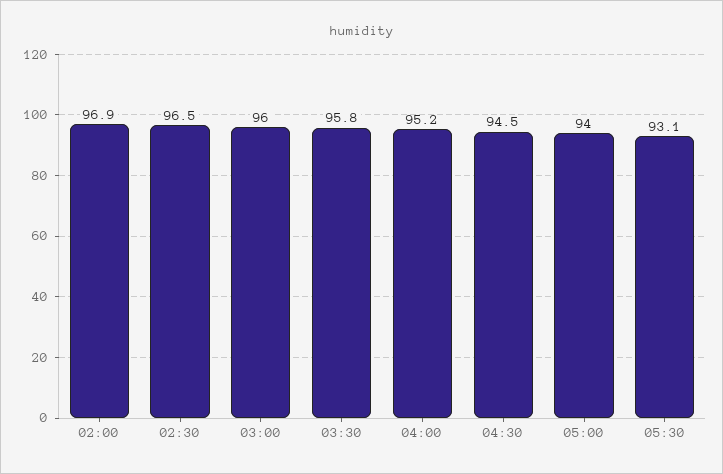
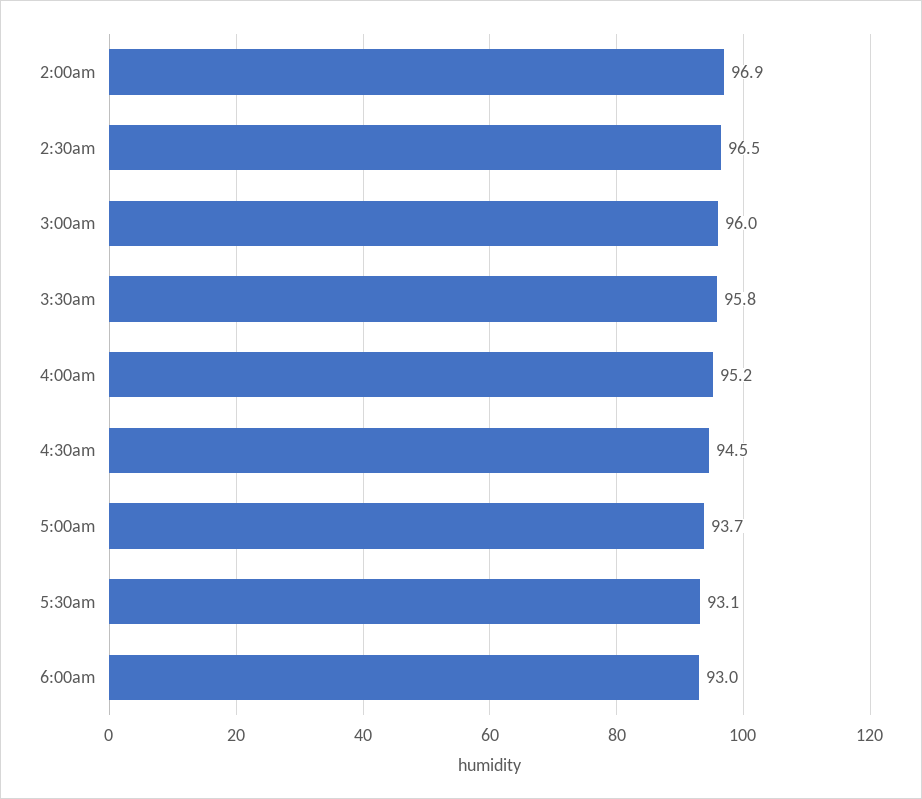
05:00: 94 -> 93.7
6:00am: none -> 93

